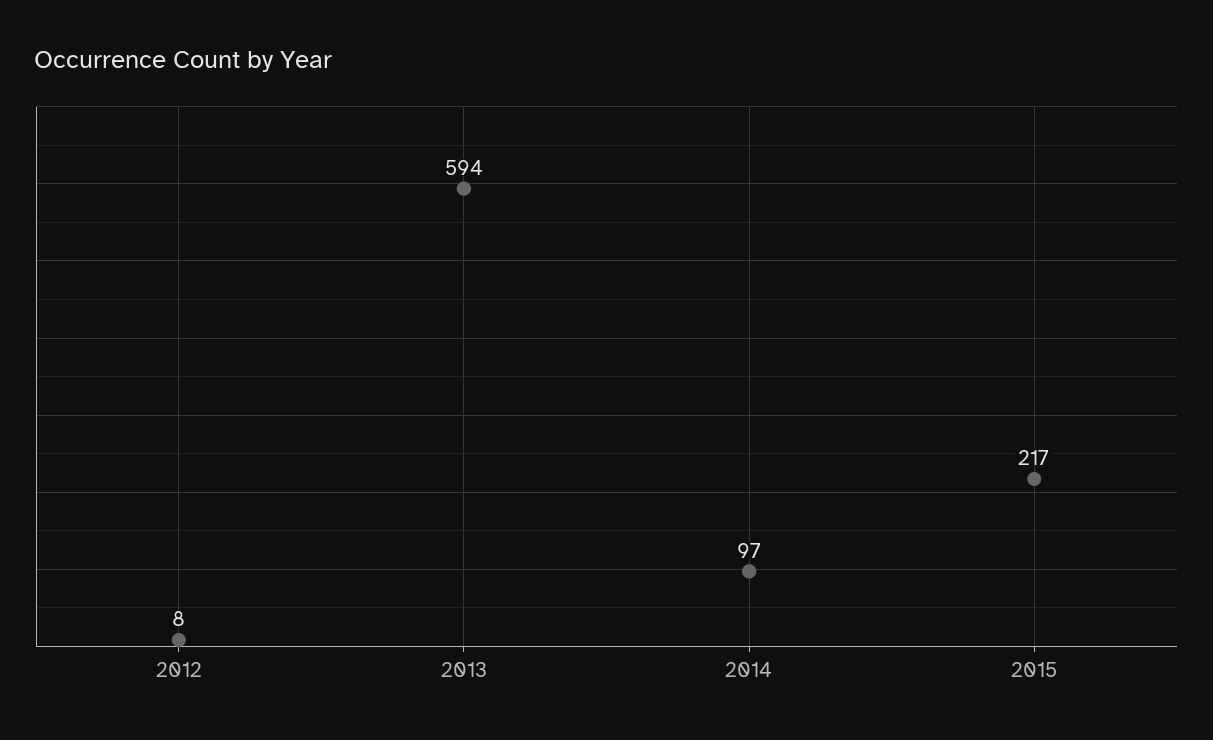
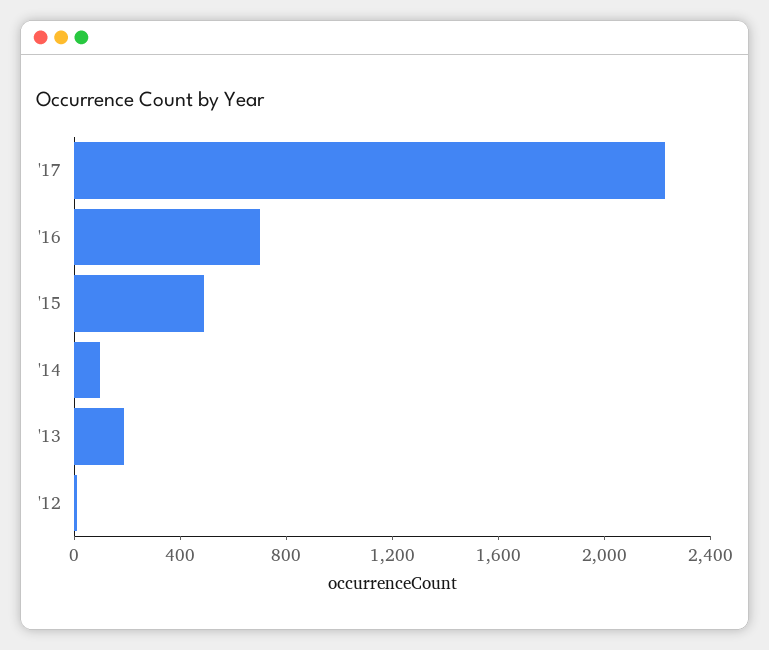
2013: 594 -> 200
2015: 217 -> 500
'17: none -> 2200
'16: none -> 700

